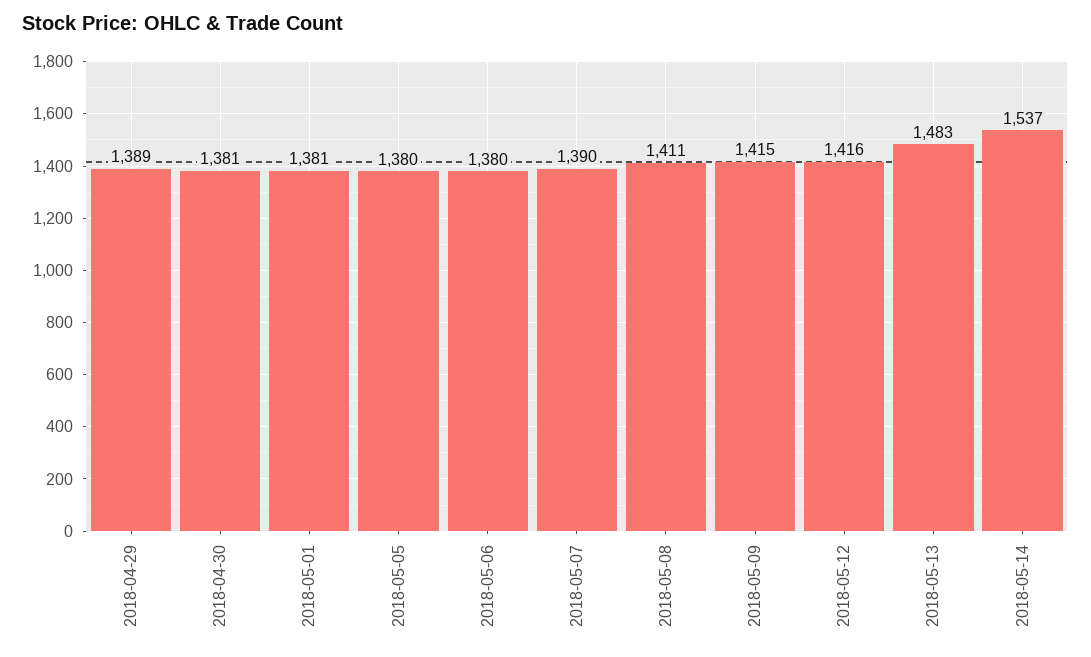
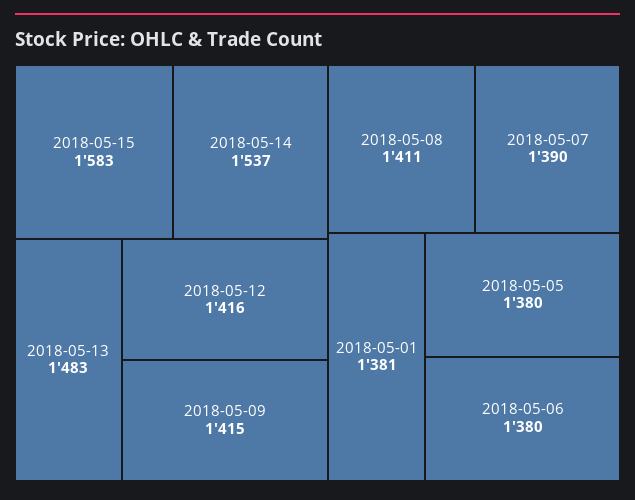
2018-04-29: 1389 -> none
2018-04-30: 1381 -> none
2018-05-15: none -> 1583

